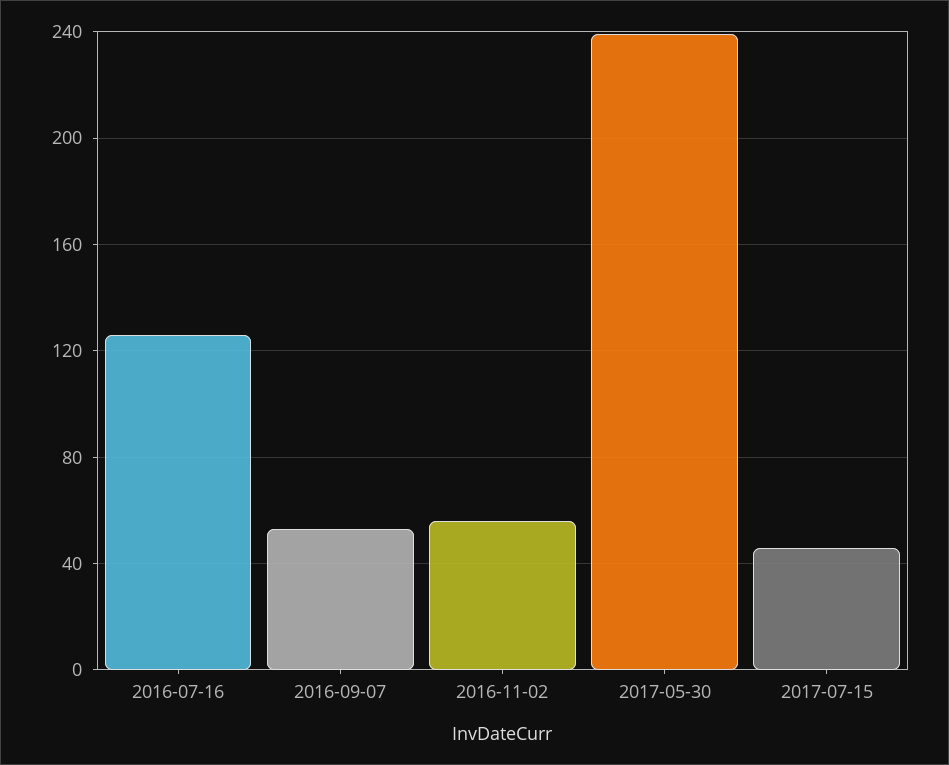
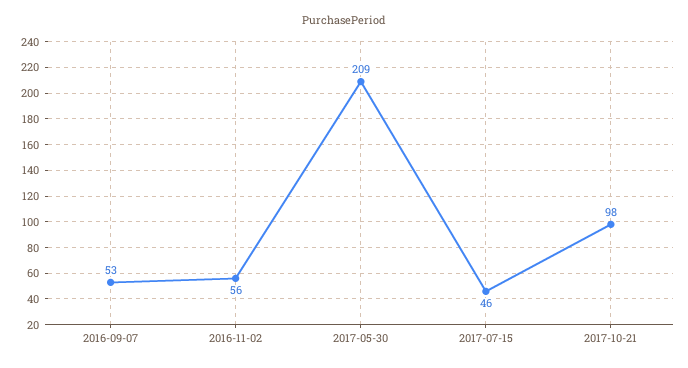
2016-07-16: 125 -> none
2017-05-30: 240 -> 209
2017-10-21: none -> 98

